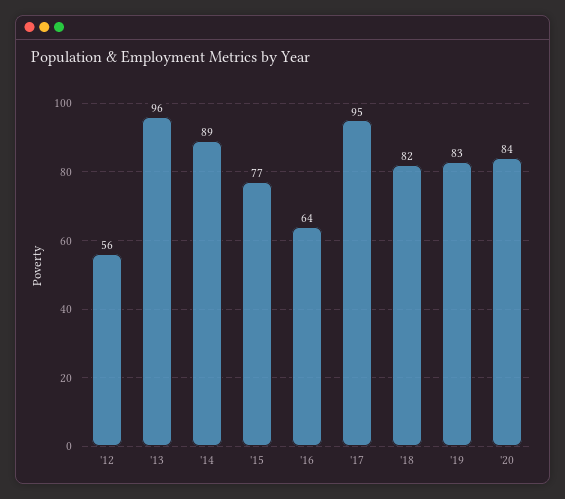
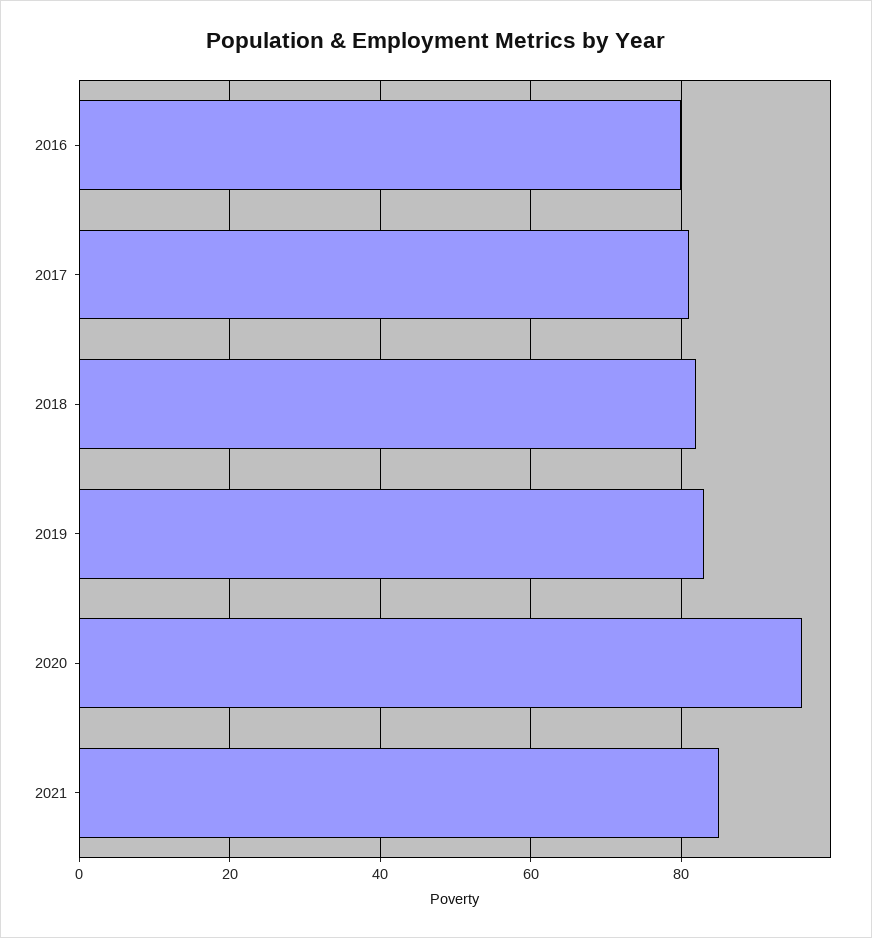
'12: 56 -> none
'13: 96 -> none
'14: 89 -> none
'15: 77 -> none
'16: 64 -> 80
'17: 95 -> 80
'20: 84 -> 95
2021: none -> 85

